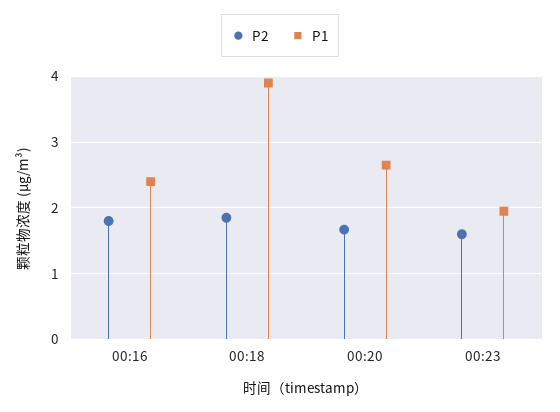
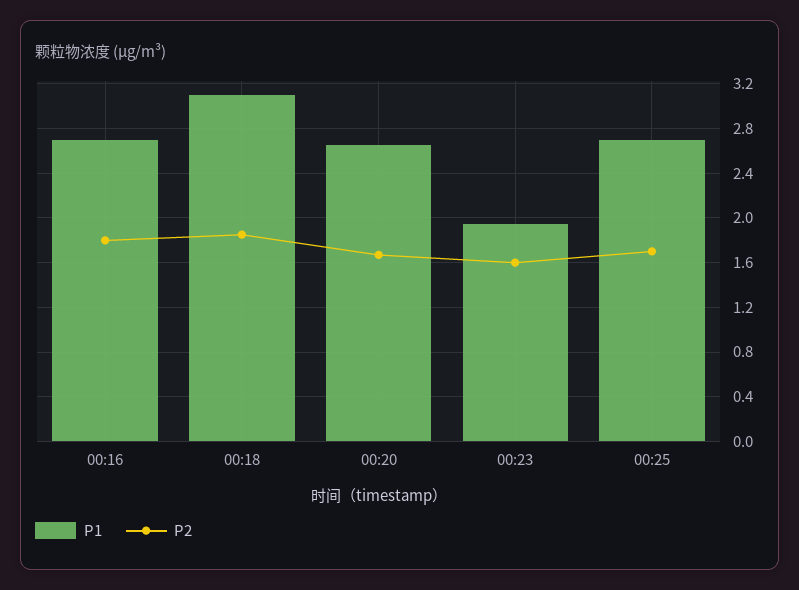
P1, 00:16: 2.4 -> 2.7
P1, 00:18: 3.9 -> 3.1
P1, 00:25: none -> 2.7
P2, 00:25: none -> 1.7

